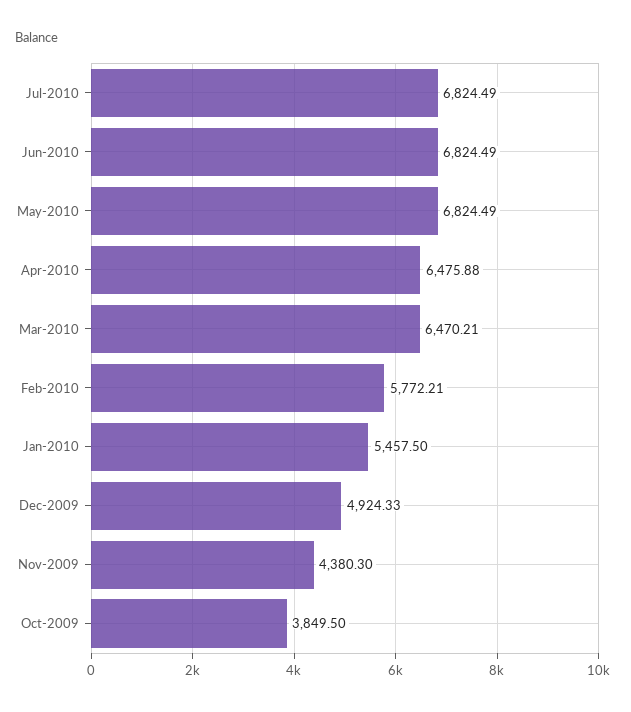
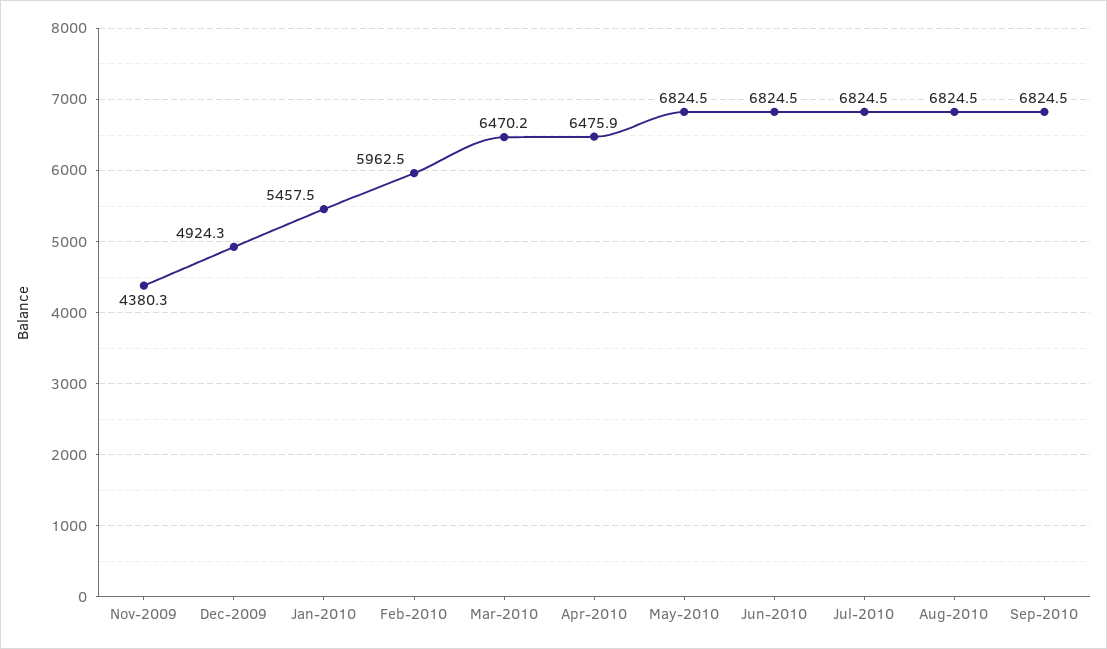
Feb-2010: 5772.21 -> 5962.5
Oct-2009: 3849.5 -> none
Aug-2010: none -> 6824.5
Sep-2010: none -> 6824.5

